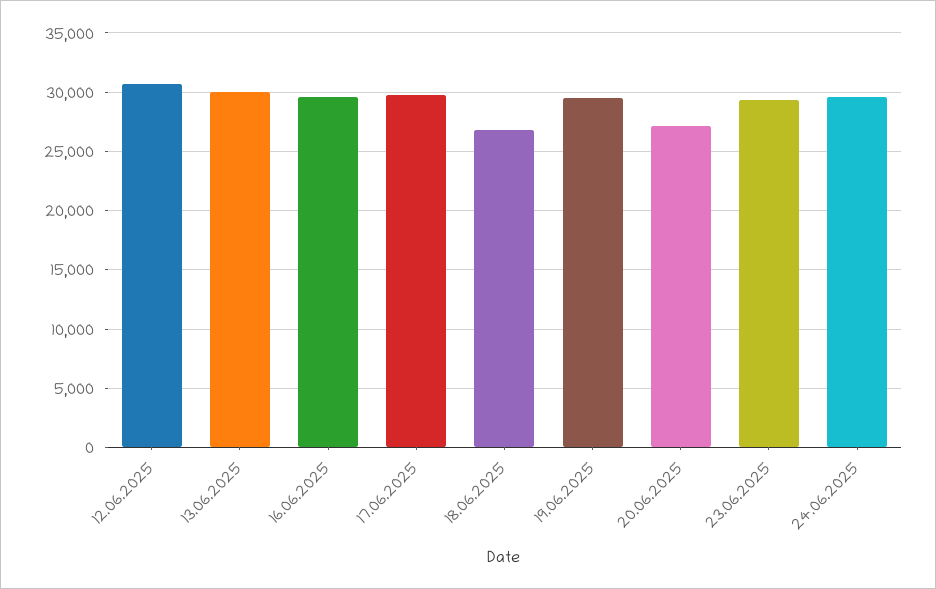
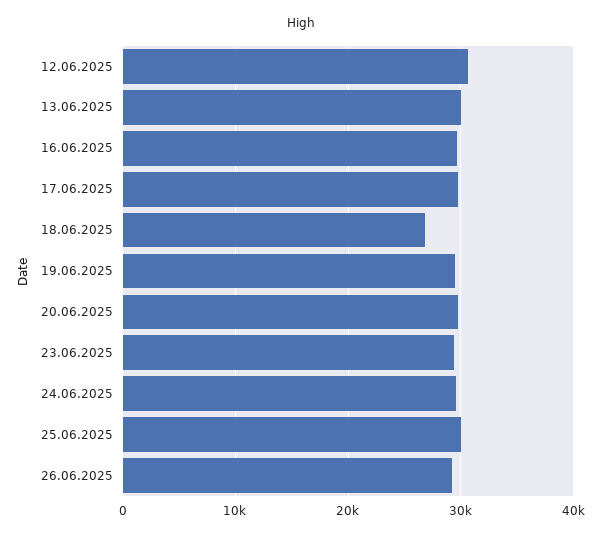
20.06.2025: 27000 -> 30000
25.06.2025: none -> 30000
26.06.2025: none -> 29000

